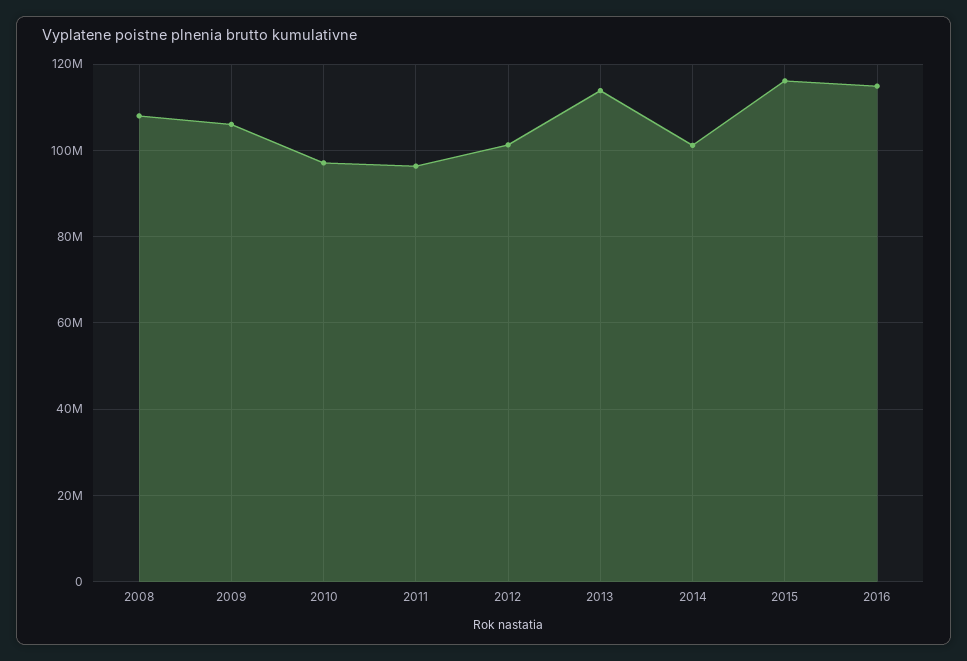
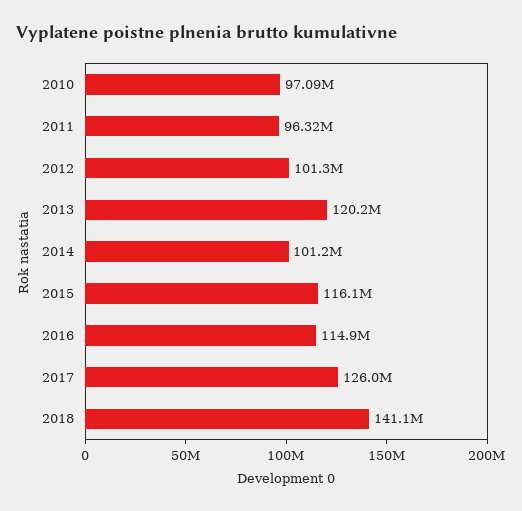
2008: 108000000 -> none
2009: 106000000 -> none
2013: 114000000 -> 120200000
2017: none -> 126000000
2018: none -> 141100000

